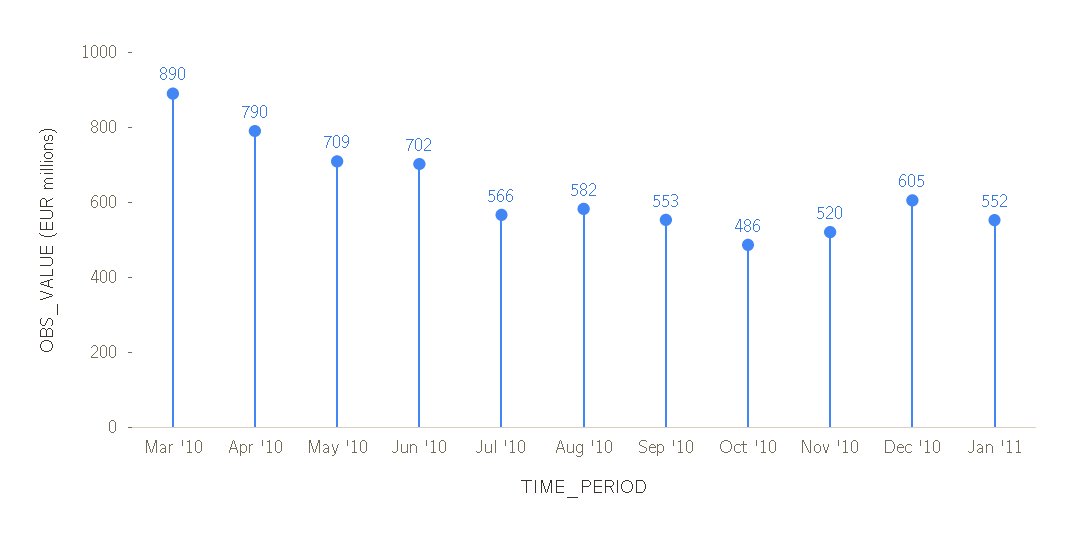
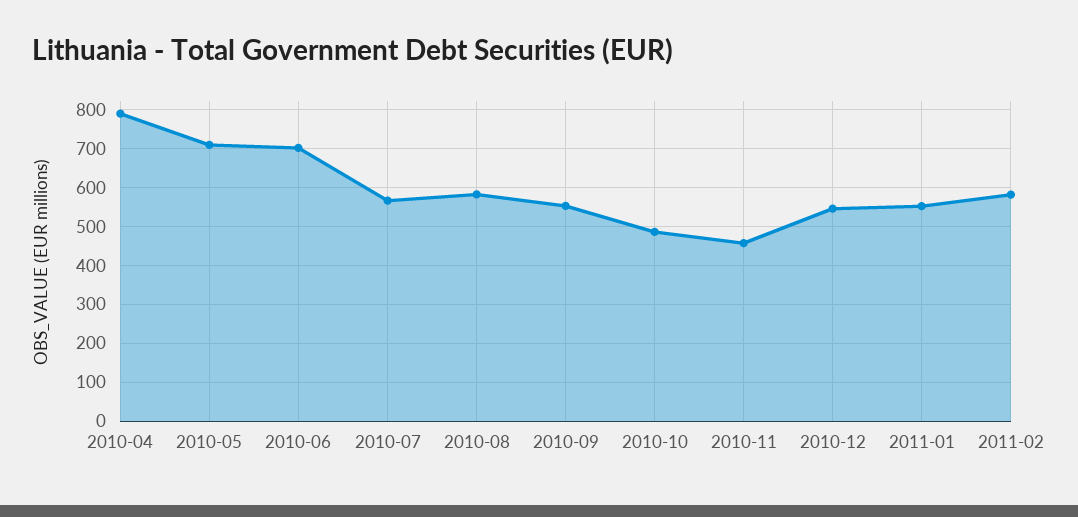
Mar '10: 890 -> none
Nov '10: 520 -> 460
Dec '10: 605 -> 540
2011-02: none -> 580

